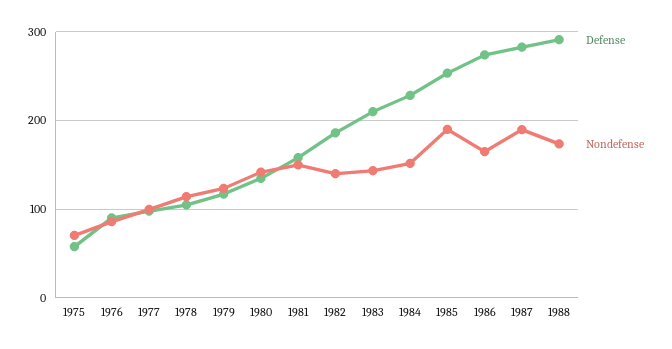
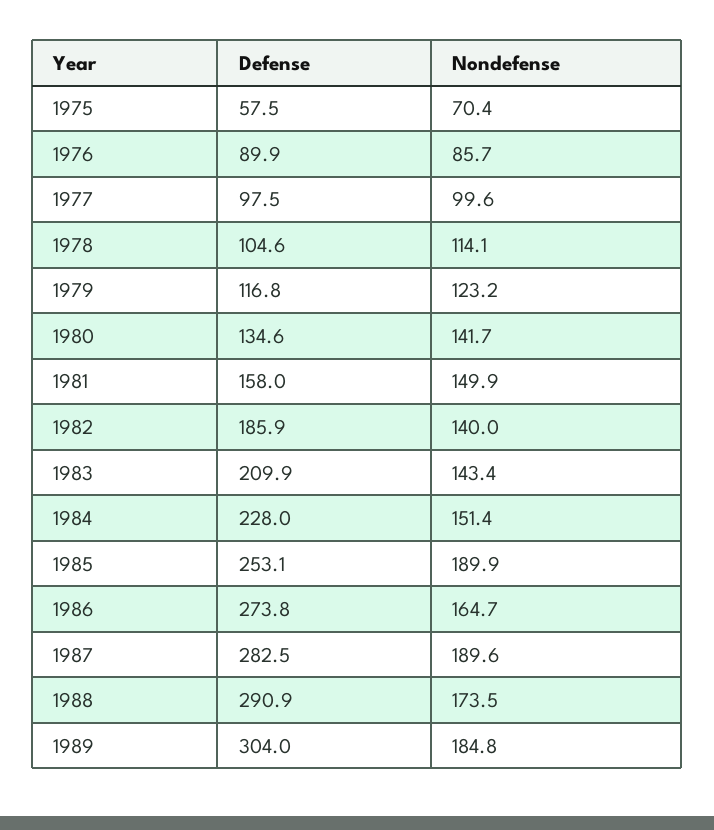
Defense, 1989: none -> 304
Nondefense, 1989: none -> 184.8

